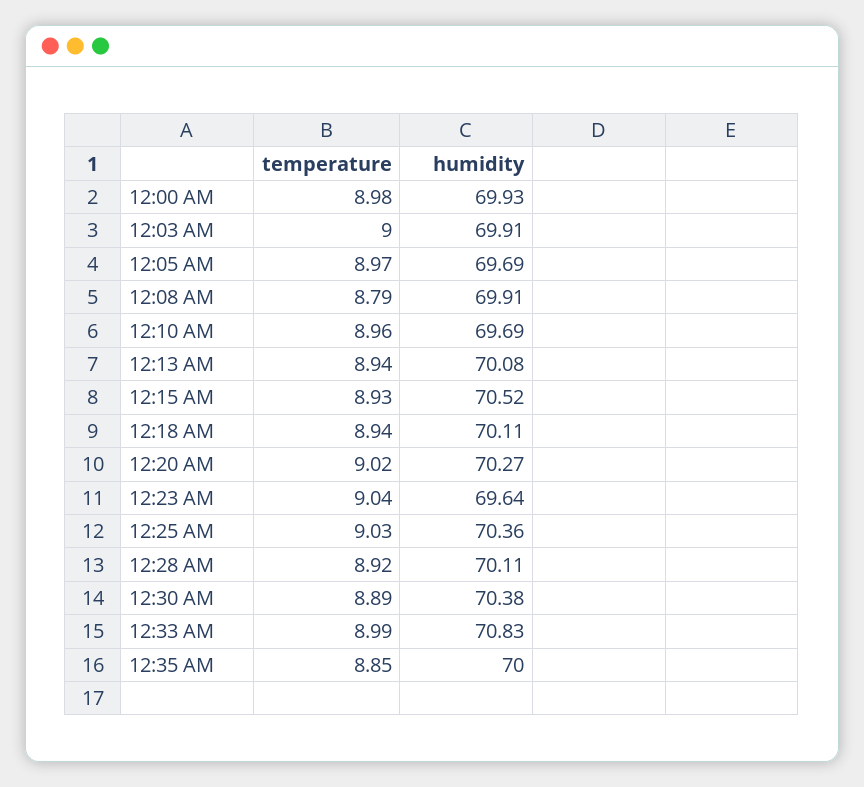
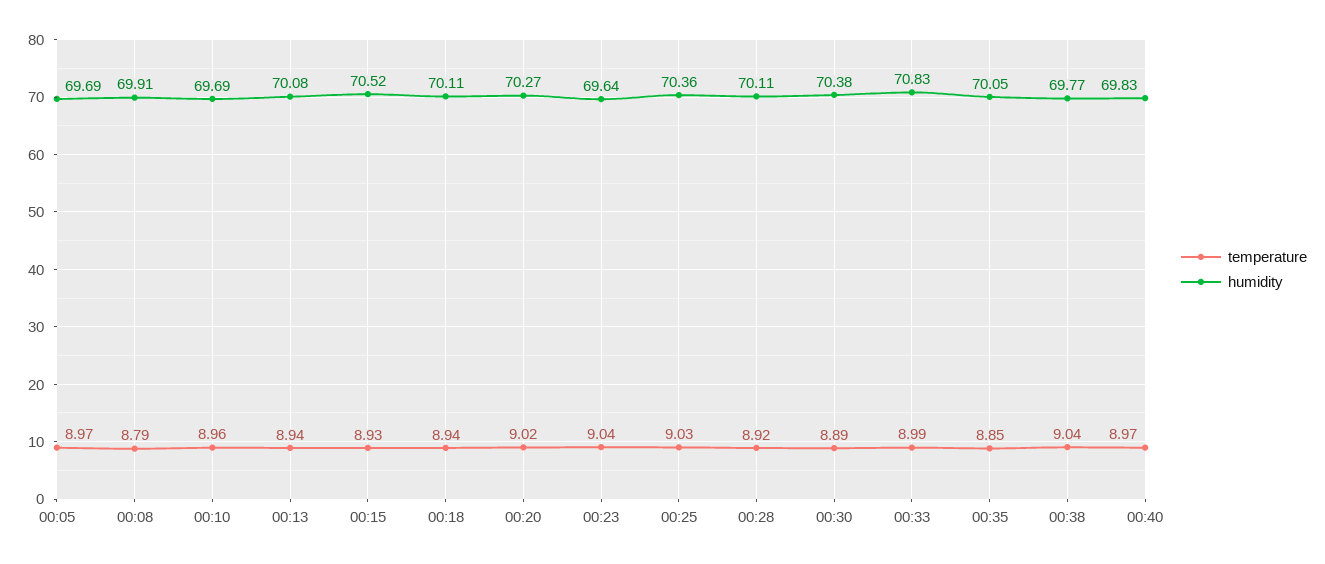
temperature, 12:00 AM: 8.98 -> none
humidity, 12:00 AM: 69.93 -> none
temperature, 12:03 AM: 9 -> none
humidity, 12:03 AM: 69.91 -> none
humidity, 12:35 AM: 70 -> 70.05
temperature, 00:38: none -> 9.04
humidity, 00:38: none -> 69.77
temperature, 00:40: none -> 8.97
humidity, 00:40: none -> 69.83

